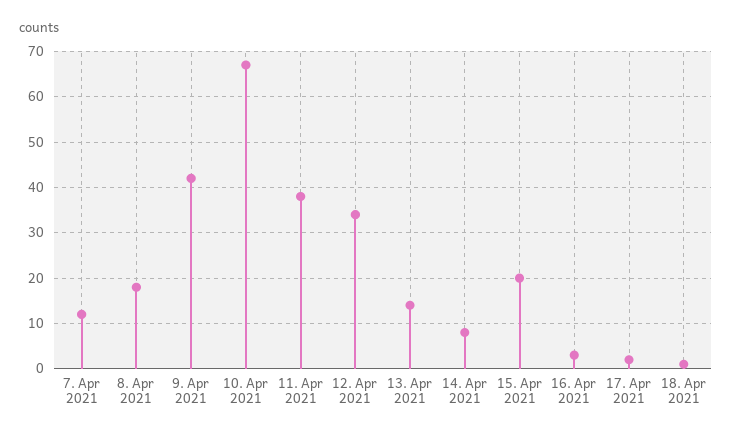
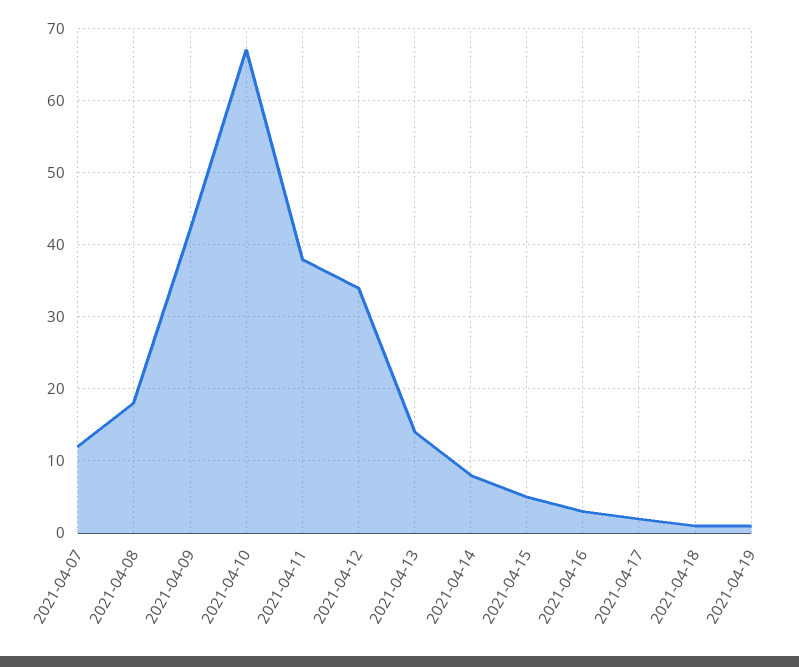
15. Apr 2021: 20 -> 5
2021-04-19: none -> 1

